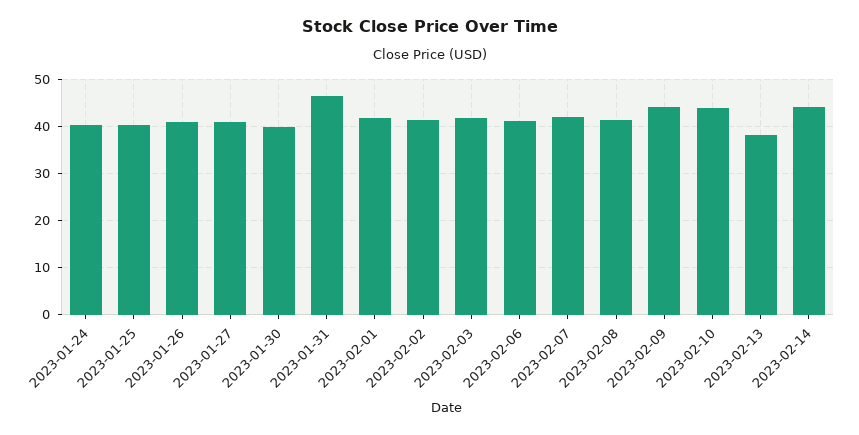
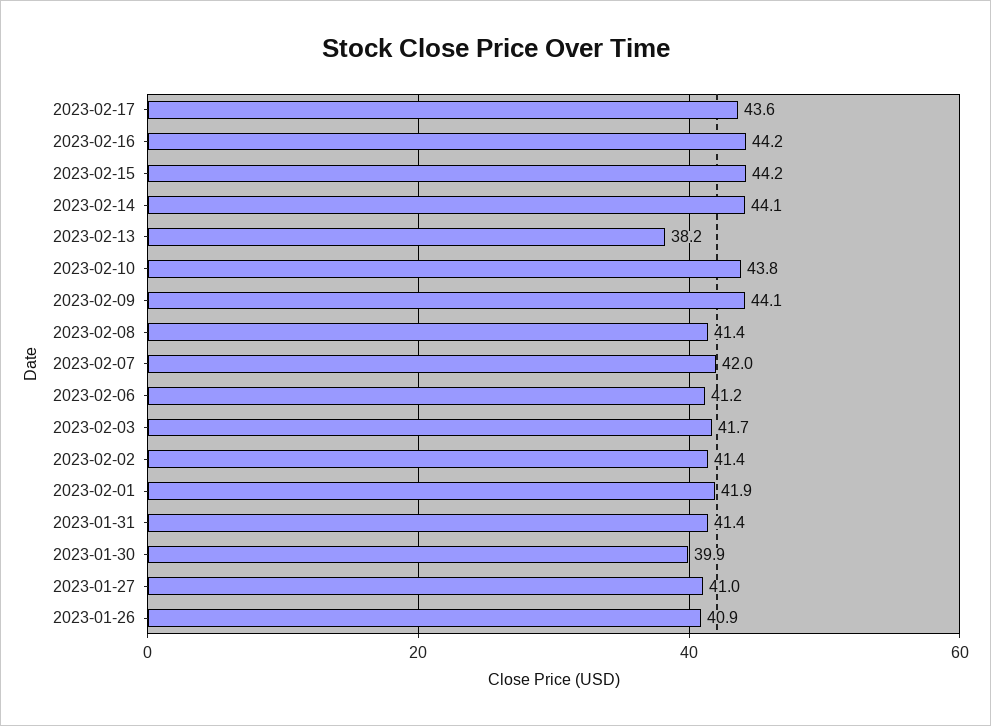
2023-01-24: 40 -> none
2023-01-25: 40 -> none
2023-01-31: 46 -> 41.4
2023-02-17: none -> 43.6
2023-02-16: none -> 44.2
2023-02-15: none -> 44.2

